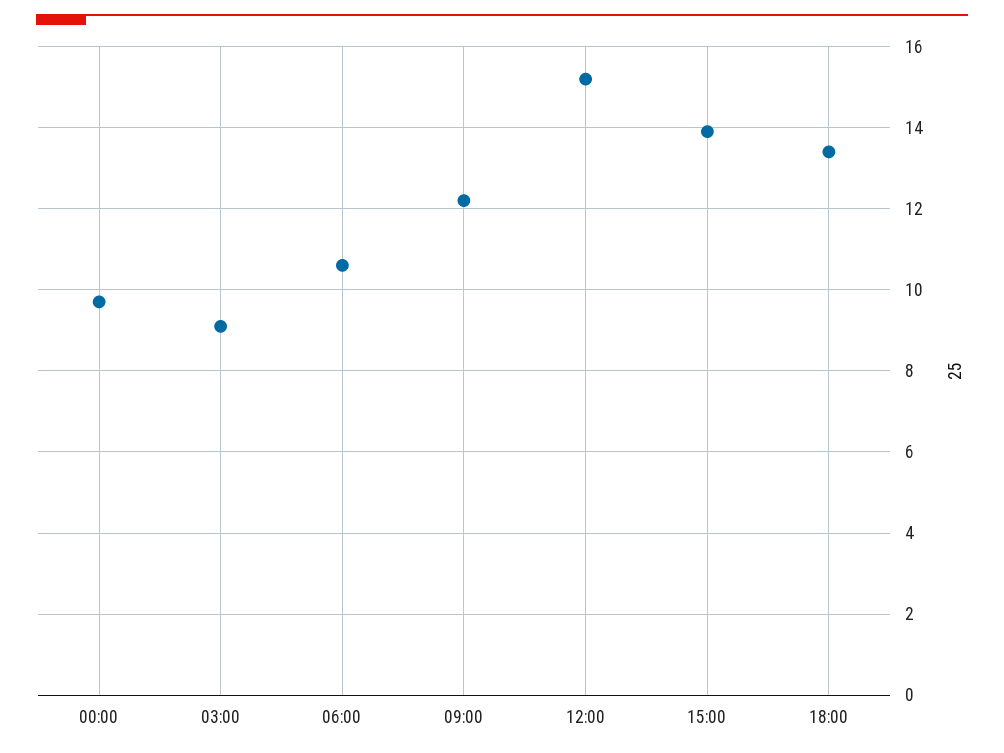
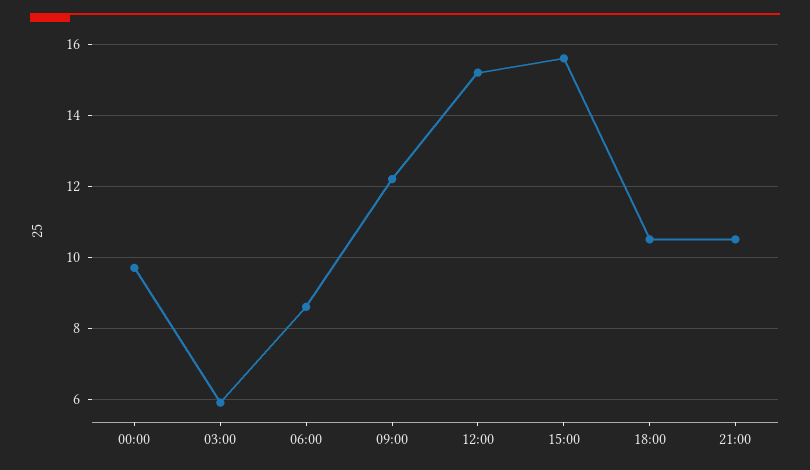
03:00: 9 -> 6
06:00: 10.5 -> 8.5
15:00: 14 -> 15.5
18:00: 13.5 -> 10.5
21:00: none -> 10.5

